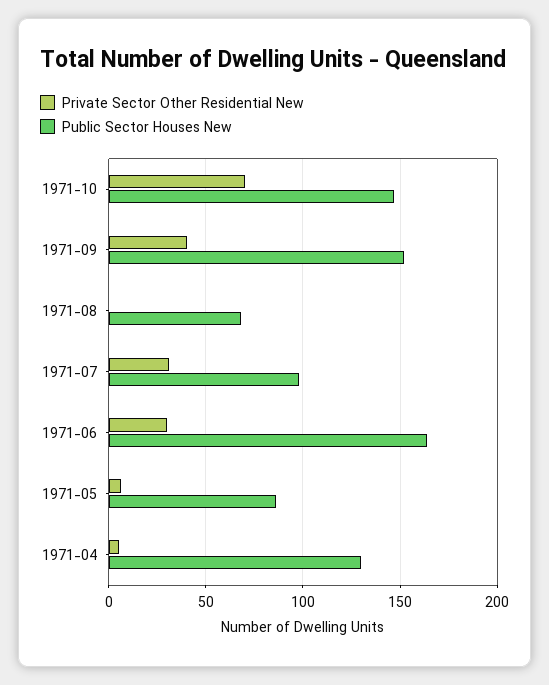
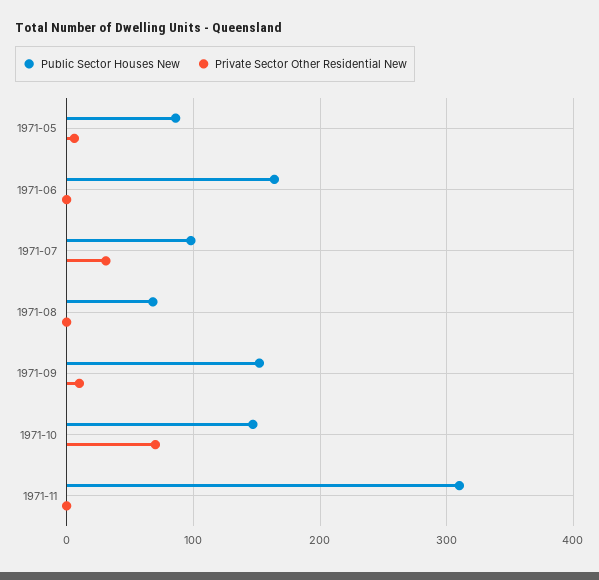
Private Sector Other Residential New, 1971-09: 40 -> 10
Private Sector Other Residential New, 1971-06: 30 -> 0
Private Sector Other Residential New, 1971-04: 5 -> none
Public Sector Houses New, 1971-04: 130 -> none
Public Sector Houses New, 1971-11: none -> 310
Private Sector Other Residential New, 1971-11: none -> 0

